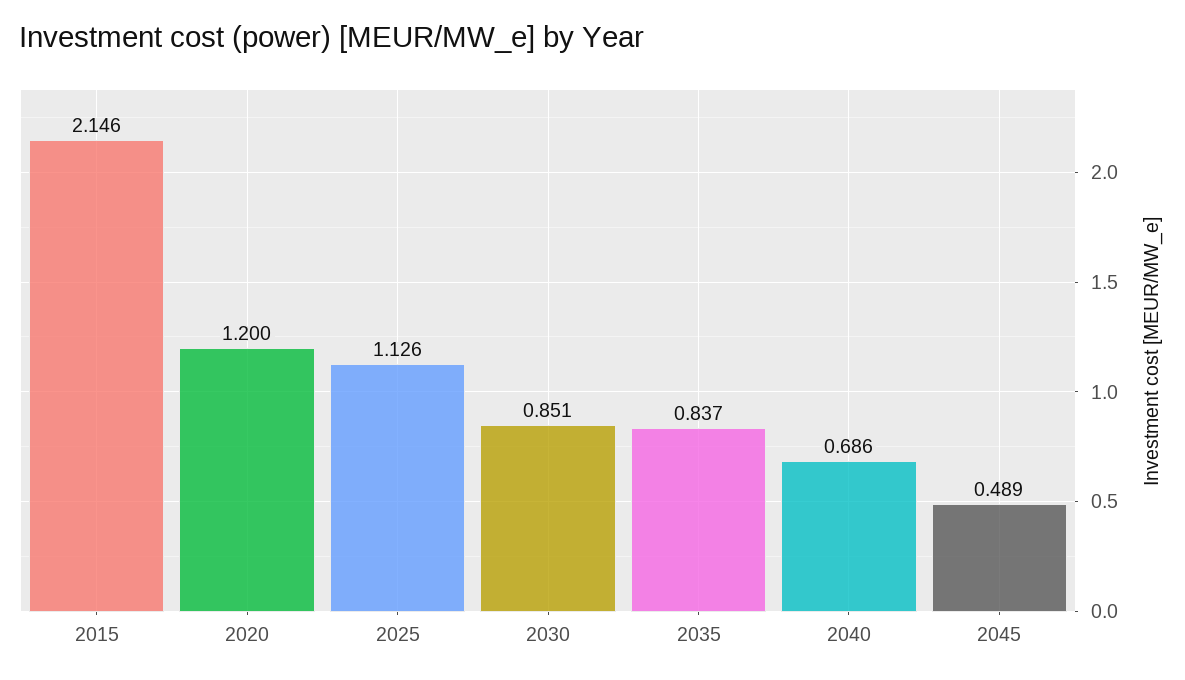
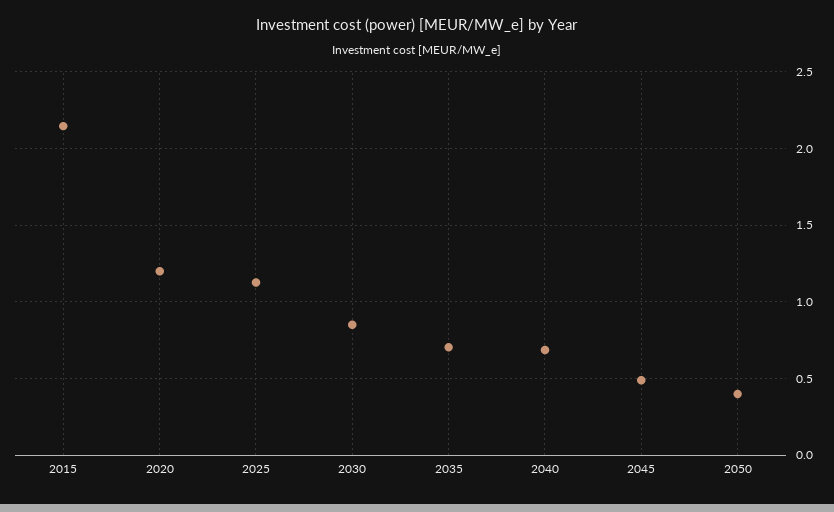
2035: 0.837 -> 0.7
2050: none -> 0.4

